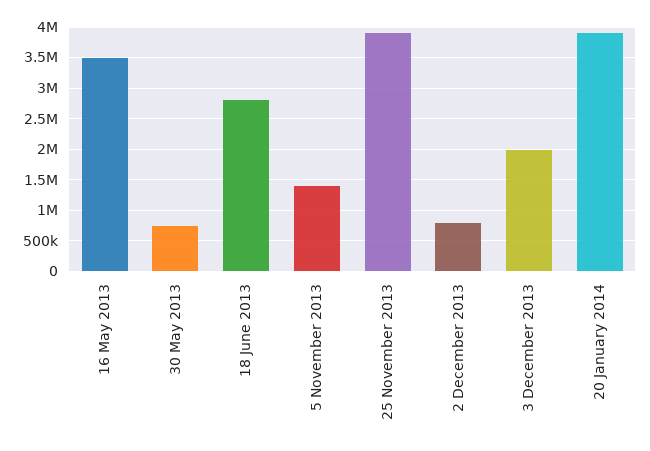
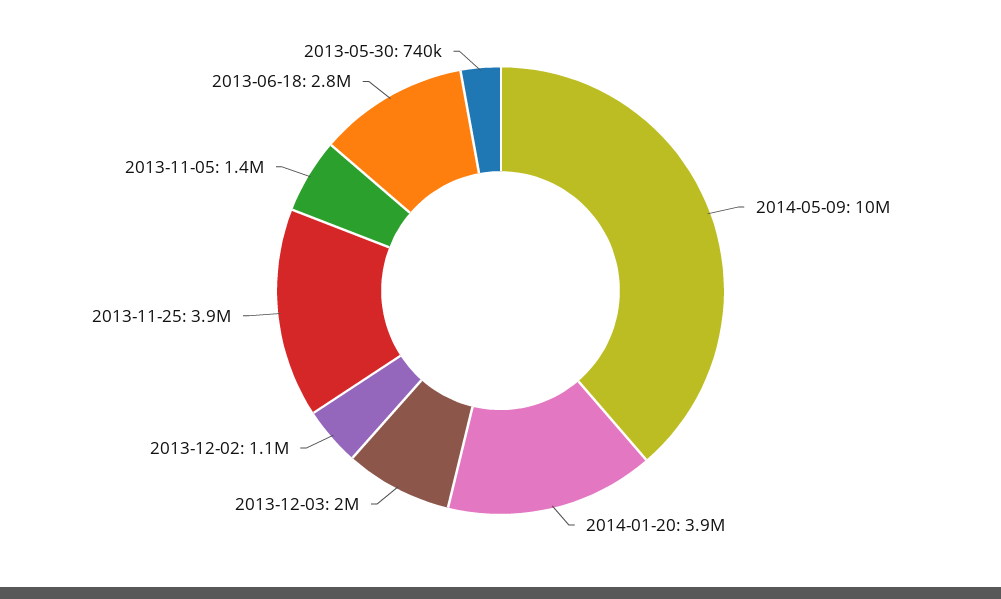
16 May 2013: 3500000 -> none
2 December 2013: 800000 -> 1100000
2014-05-09: none -> 10000000

